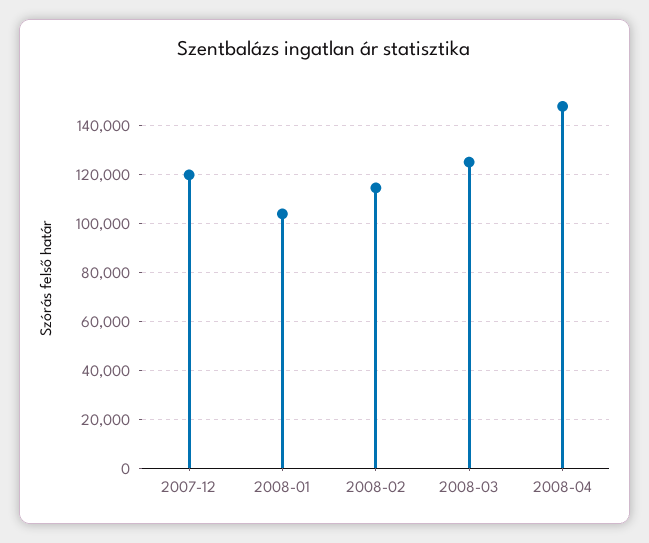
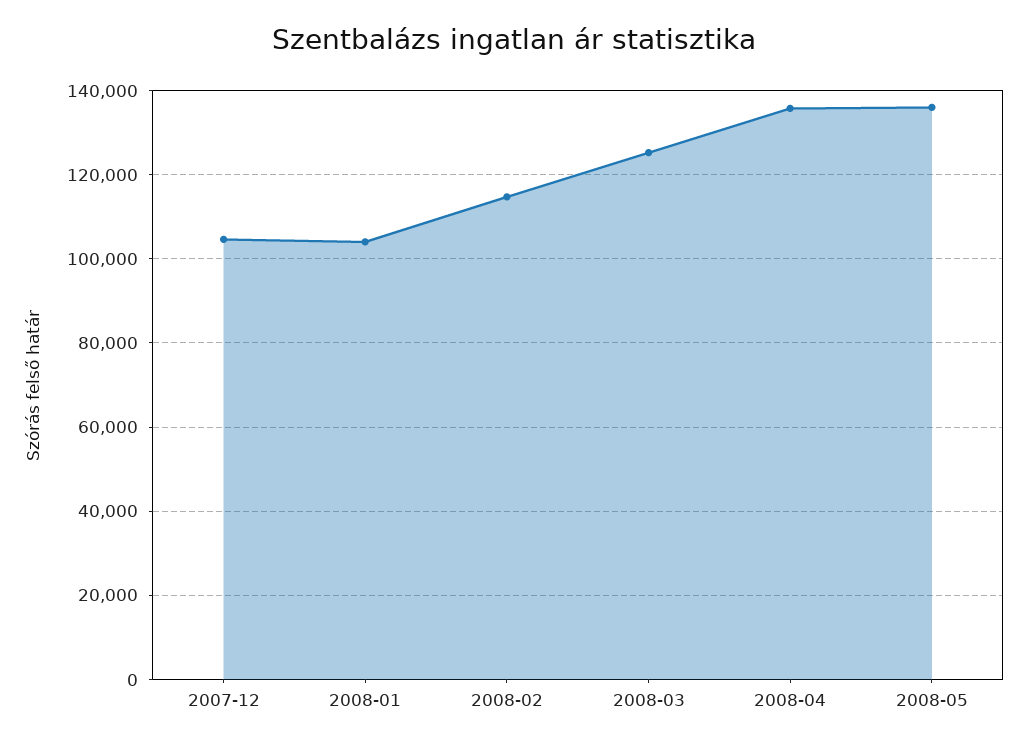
2007-12: 120000 -> 104000
2008-04: 147500 -> 136000
2008-05: none -> 136000

